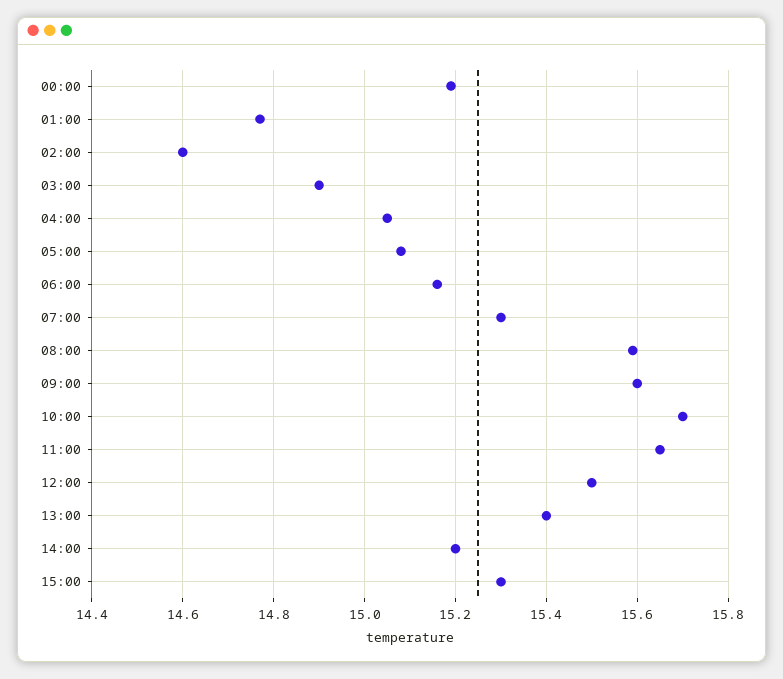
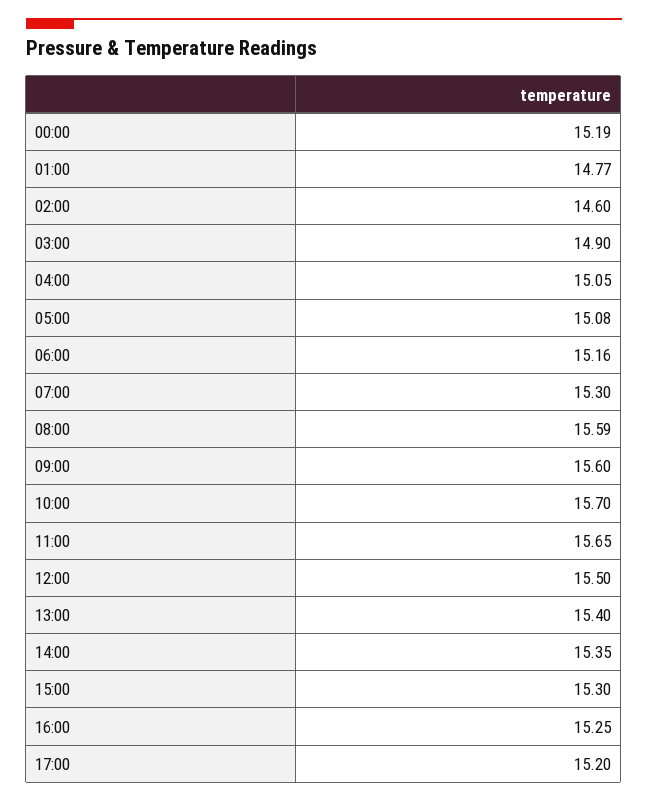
14:00: 15.2 -> 15.35
16:00: none -> 15.25
17:00: none -> 15.2

